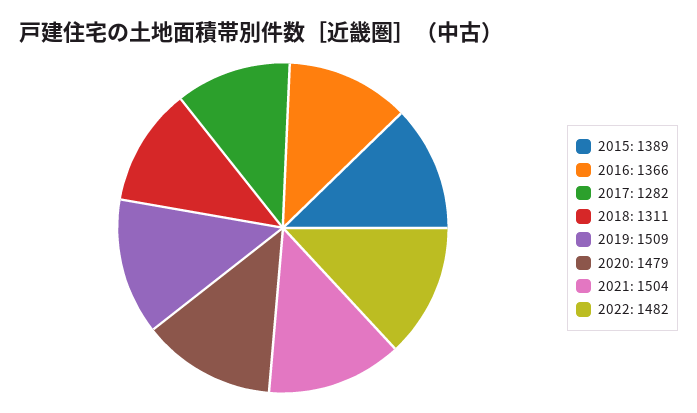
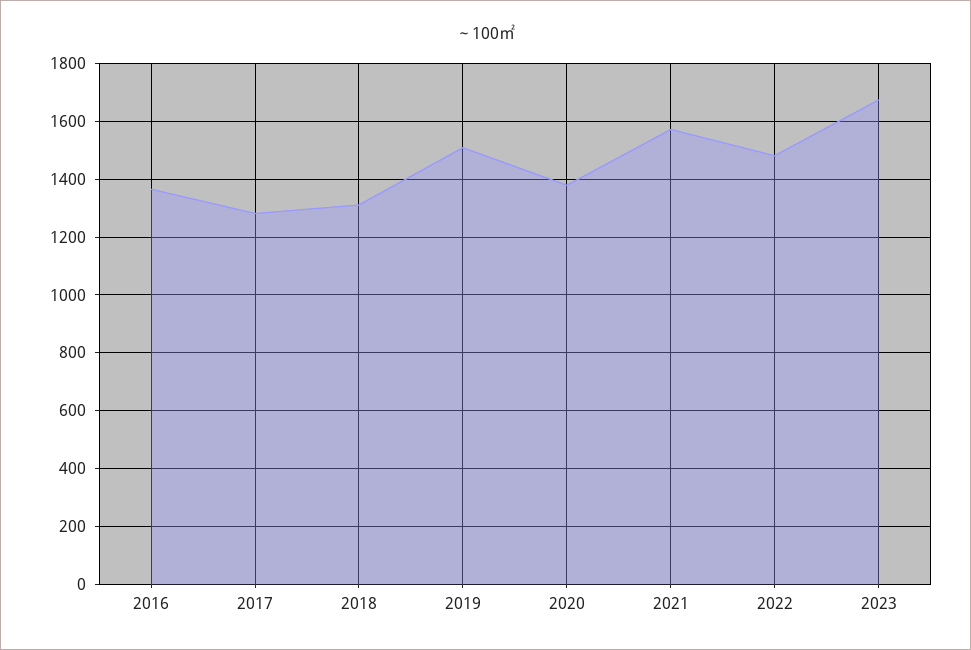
2015: 1389 -> none
2020: 1479 -> 1375
2021: 1504 -> 1575
2023: none -> 1675

